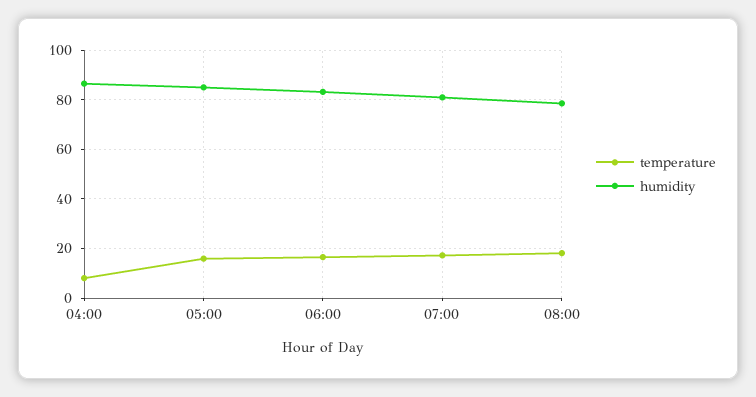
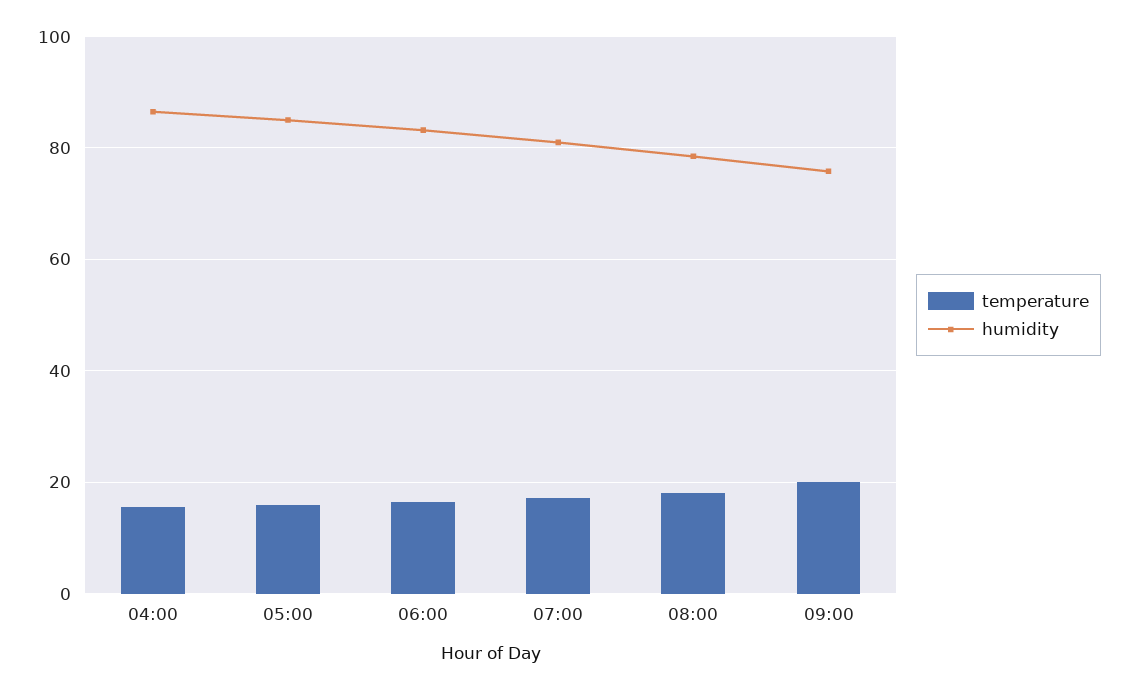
temperature, 04:00: 7.5 -> 16
temperature, 09:00: none -> 20
humidity, 09:00: none -> 76

